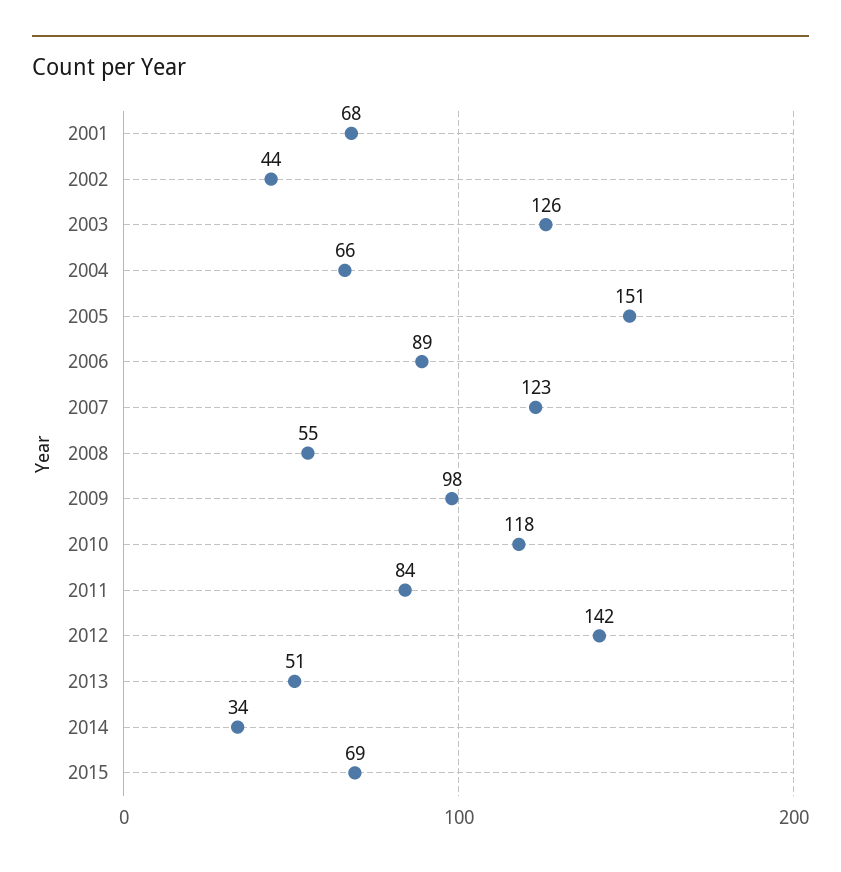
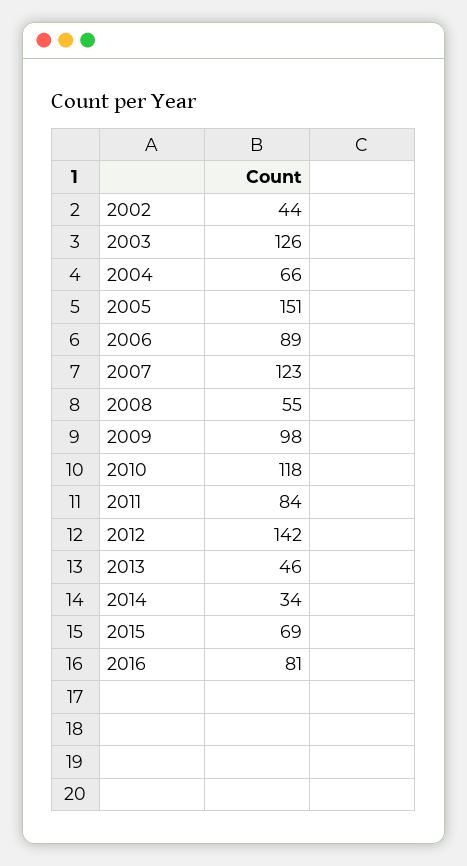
2001: 68 -> none
2013: 51 -> 46
2016: none -> 81

